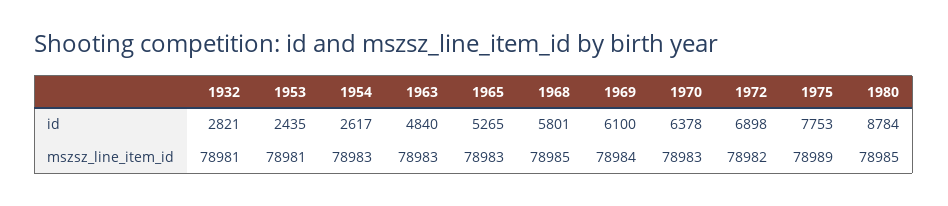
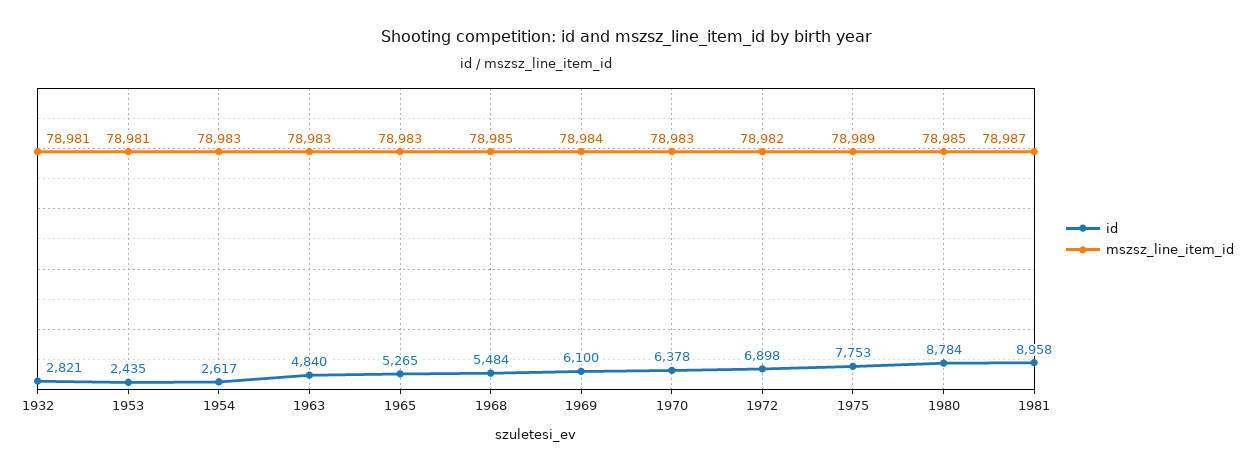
id, 1968: 5801 -> 5484
id, 1981: none -> 8958
mszsz_line_item_id, 1981: none -> 78987

